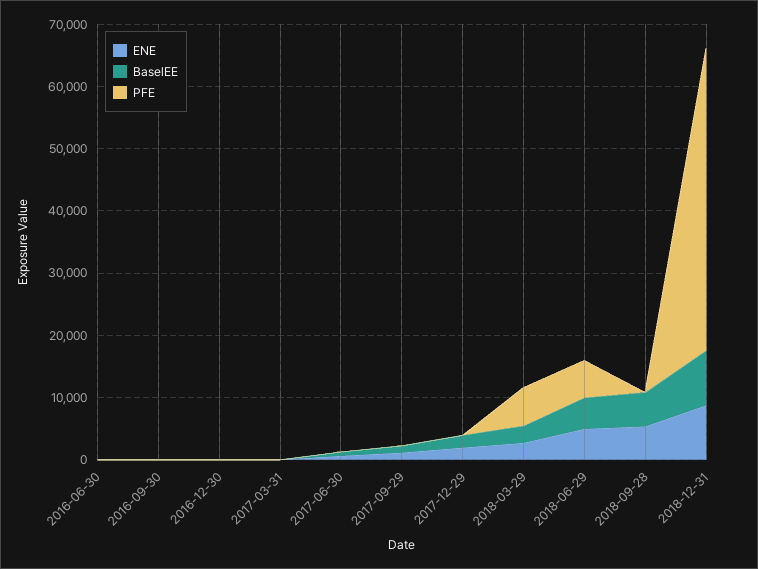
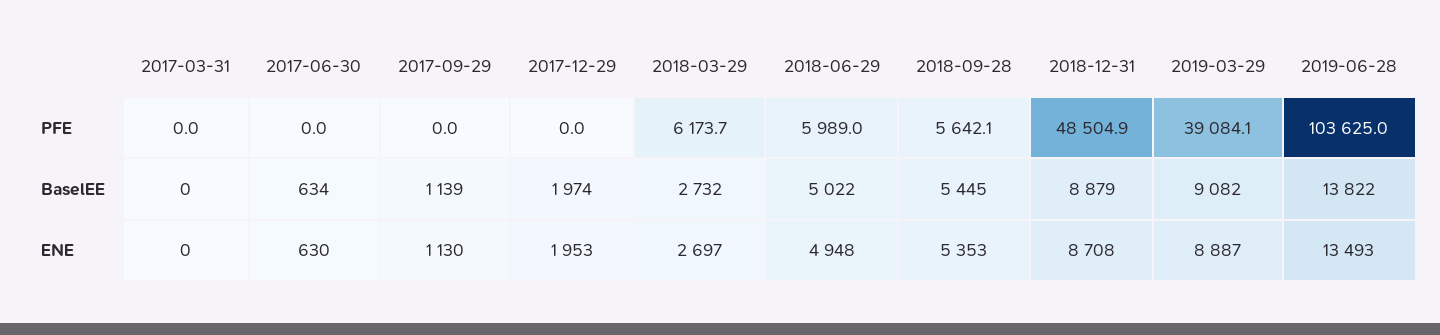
ENE, 2016-06-30: 0 -> none
BaselEE, 2016-06-30: 0 -> none
PFE, 2016-06-30: 0 -> none
ENE, 2016-09-30: 0 -> none
BaselEE, 2016-09-30: 0 -> none
PFE, 2016-09-30: 0 -> none
ENE, 2016-12-30: 0 -> none
BaselEE, 2016-12-30: 0 -> none
PFE, 2016-12-30: 0 -> none
PFE, 2018-09-28: 0 -> 5642.1
PFE, 2019-03-29: none -> 39084.1
PFE, 2019-06-28: none -> 103625
BaselEE, 2019-03-29: none -> 9082
BaselEE, 2019-06-28: none -> 13822
ENE, 2019-03-29: none -> 8887
ENE, 2019-06-28: none -> 13493

